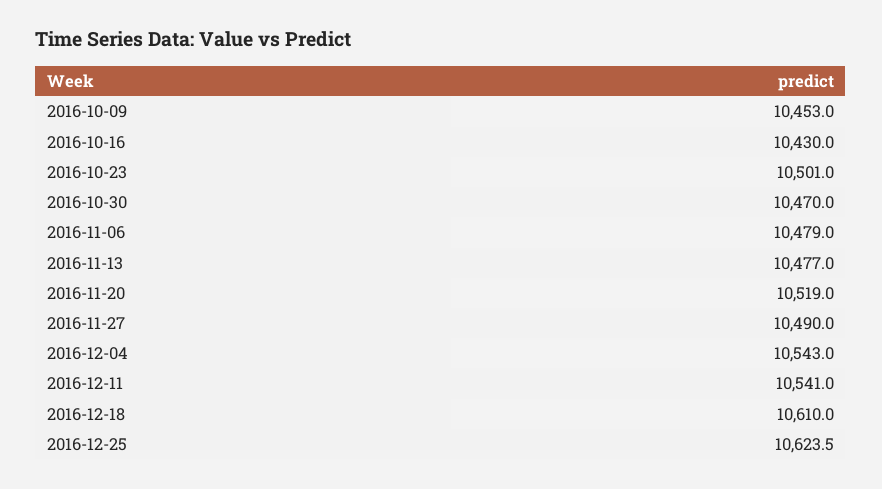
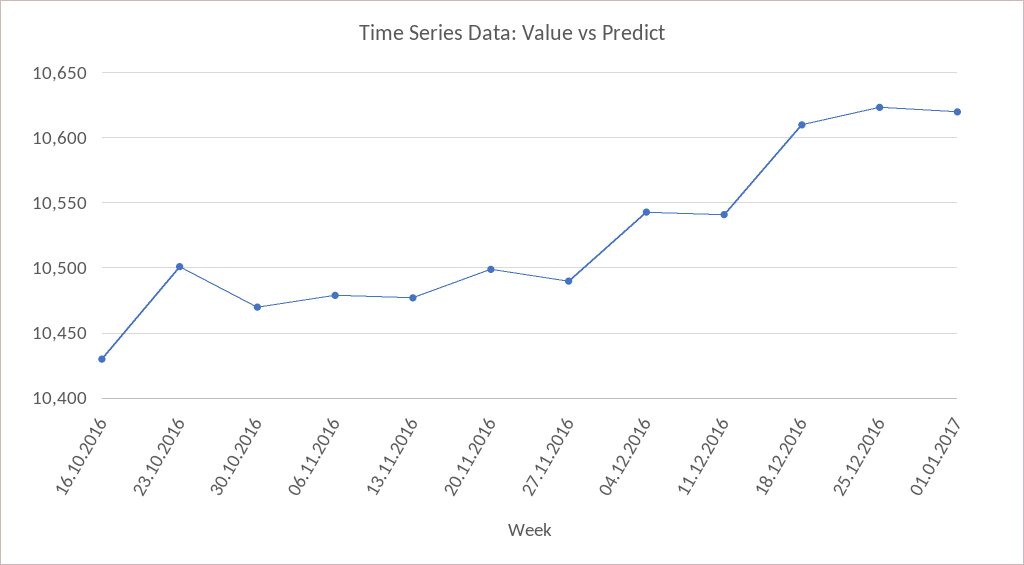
2016-10-09: 10453 -> none
2016-11-20: 10519 -> 10500
01.01.2017: none -> 10620

